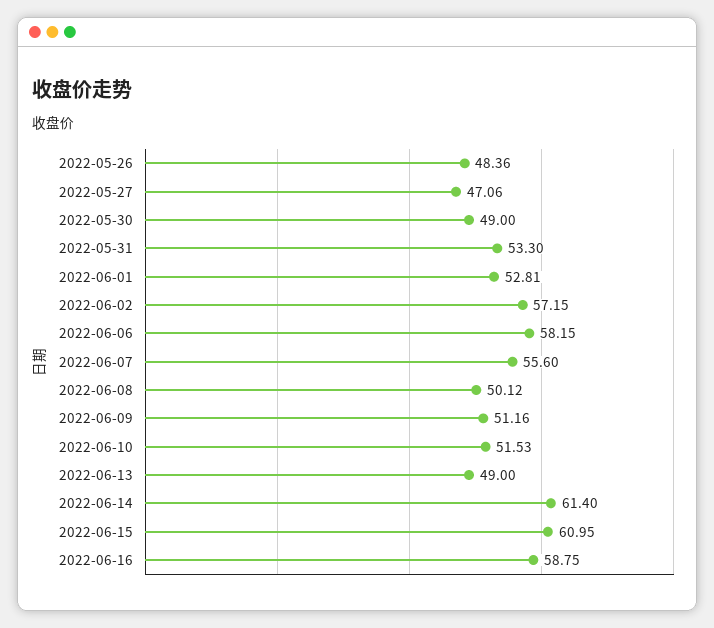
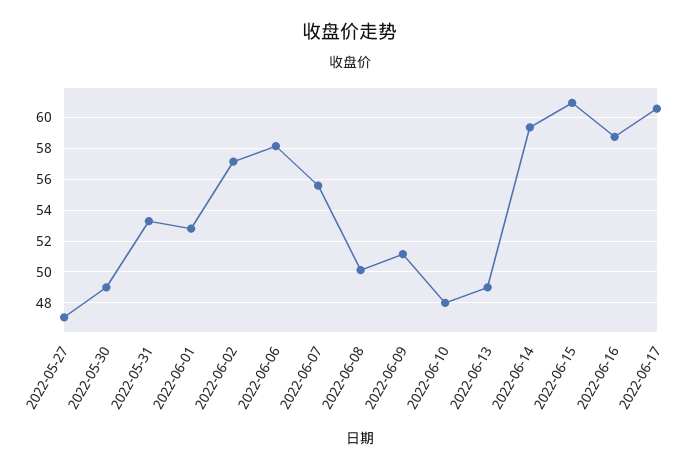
2022-05-26: 48.36 -> none
2022-06-10: 51.53 -> 48
2022-06-14: 61.4 -> 59.5
2022-06-17: none -> 60.5

